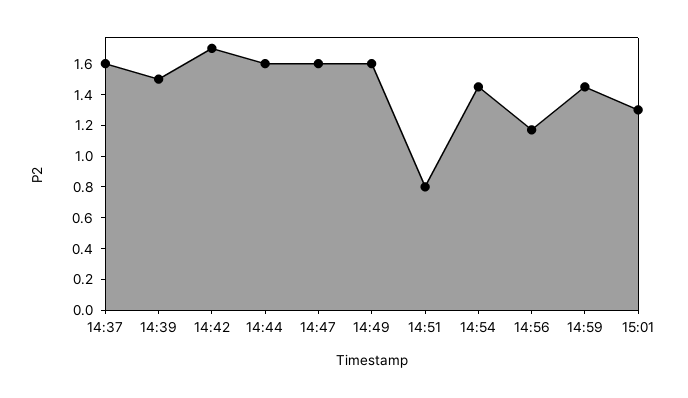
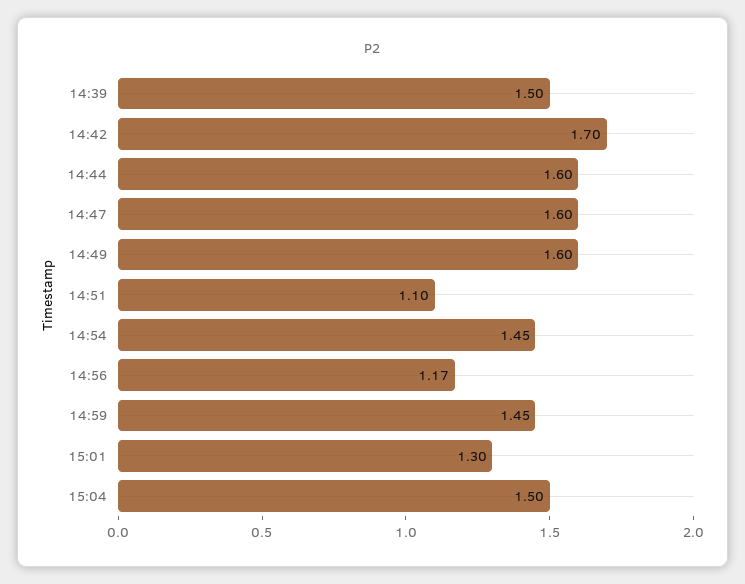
14:37: 1.6 -> none
14:51: 0.8 -> 1.1
15:04: none -> 1.5

